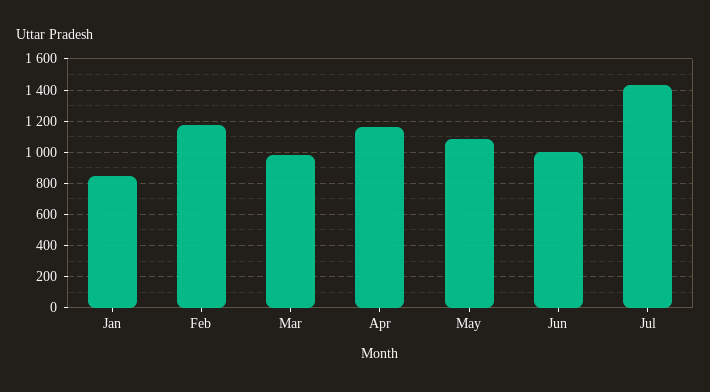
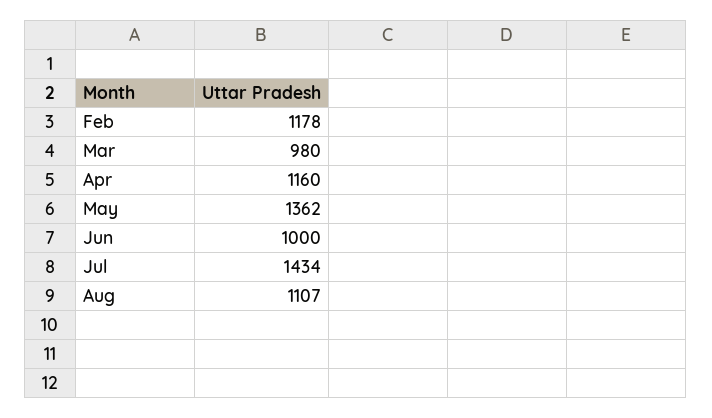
Jan: 850 -> none
May: 1100 -> 1362
Aug: none -> 1107

